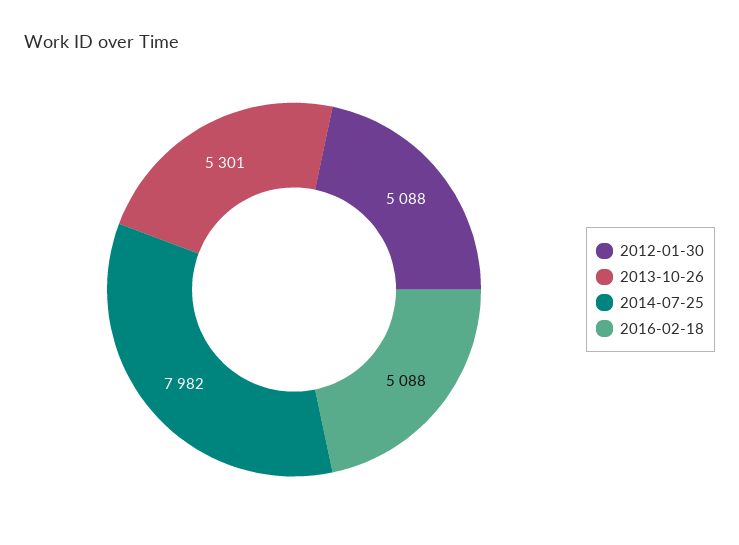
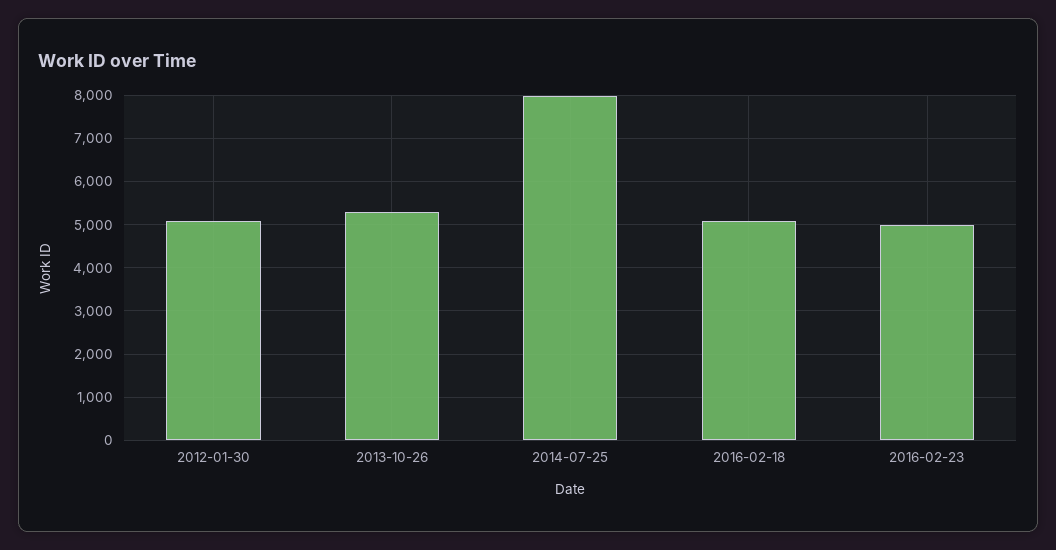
2016-02-23: none -> 5000

